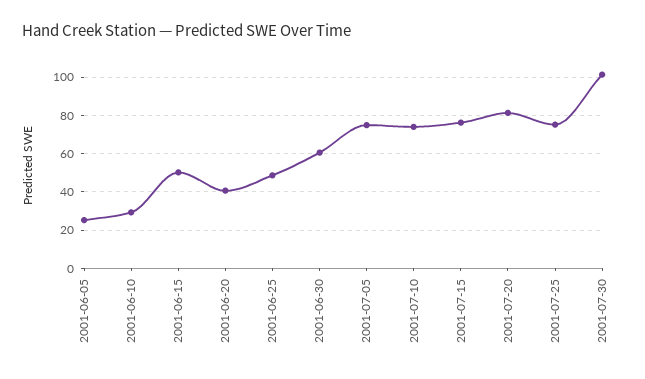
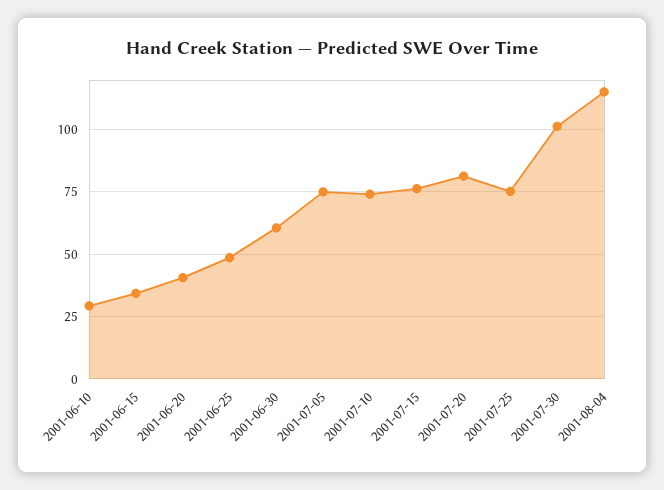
2001-06-05: 25 -> none
2001-06-15: 50 -> 35
2001-08-04: none -> 115

